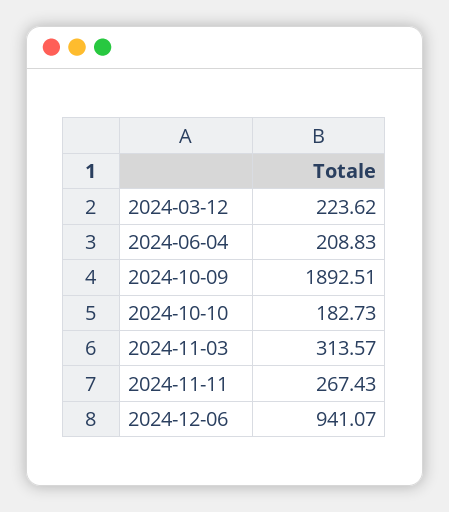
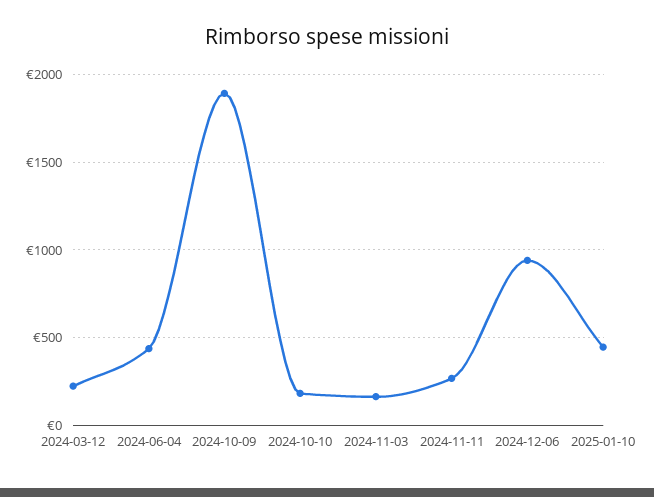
2024-06-04: 208.83 -> 450
2024-11-03: 313.57 -> 150
2025-01-10: none -> 450

